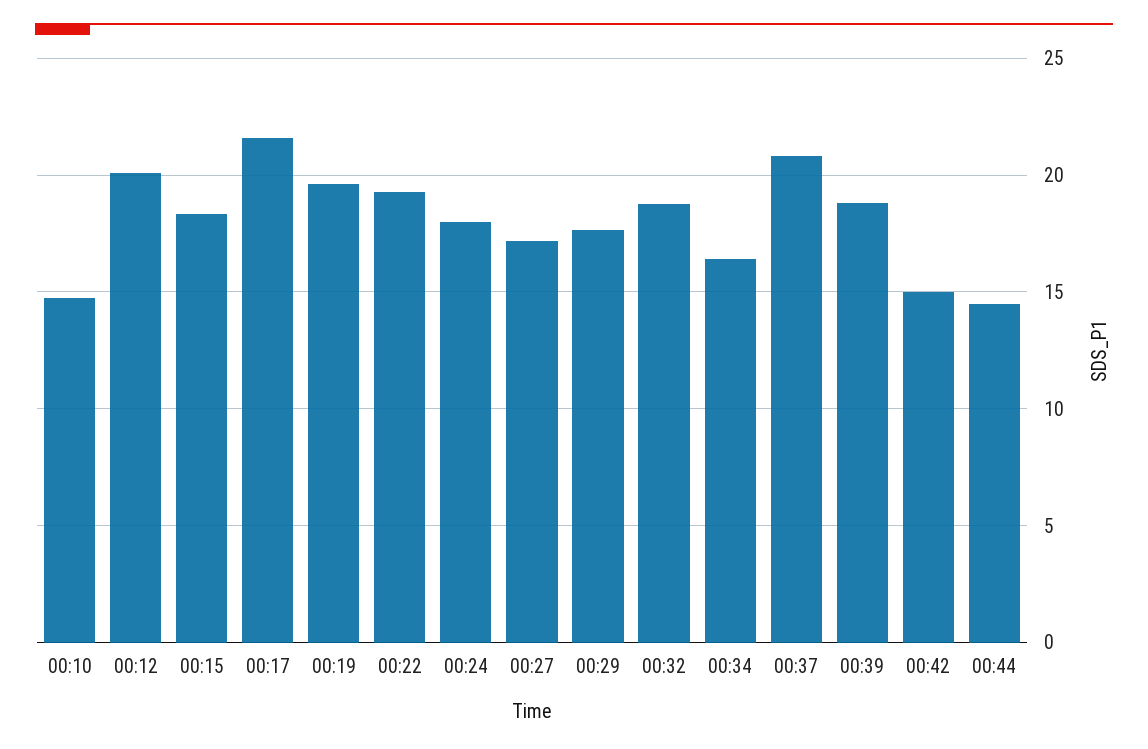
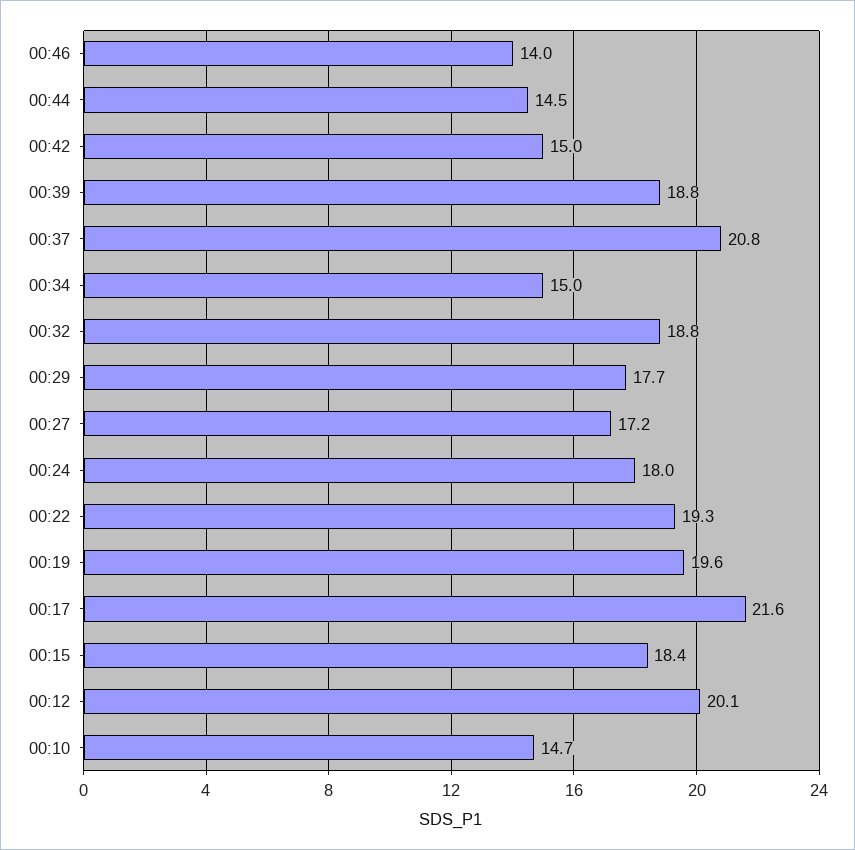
00:34: 16.5 -> 15
00:46: none -> 14

